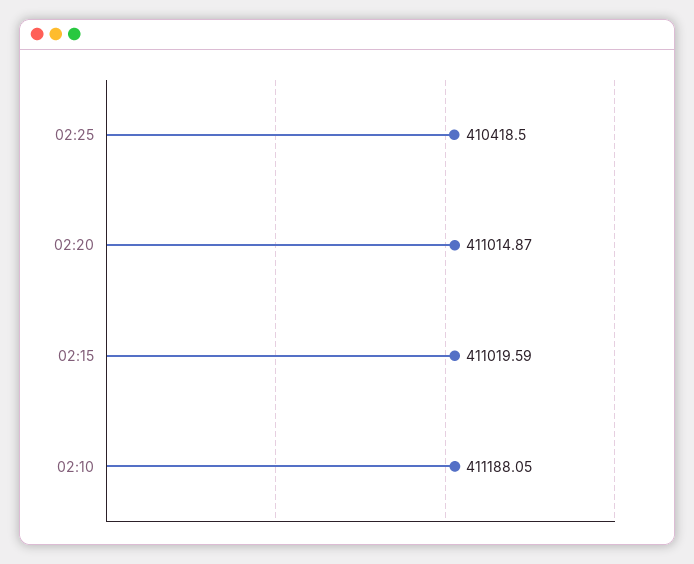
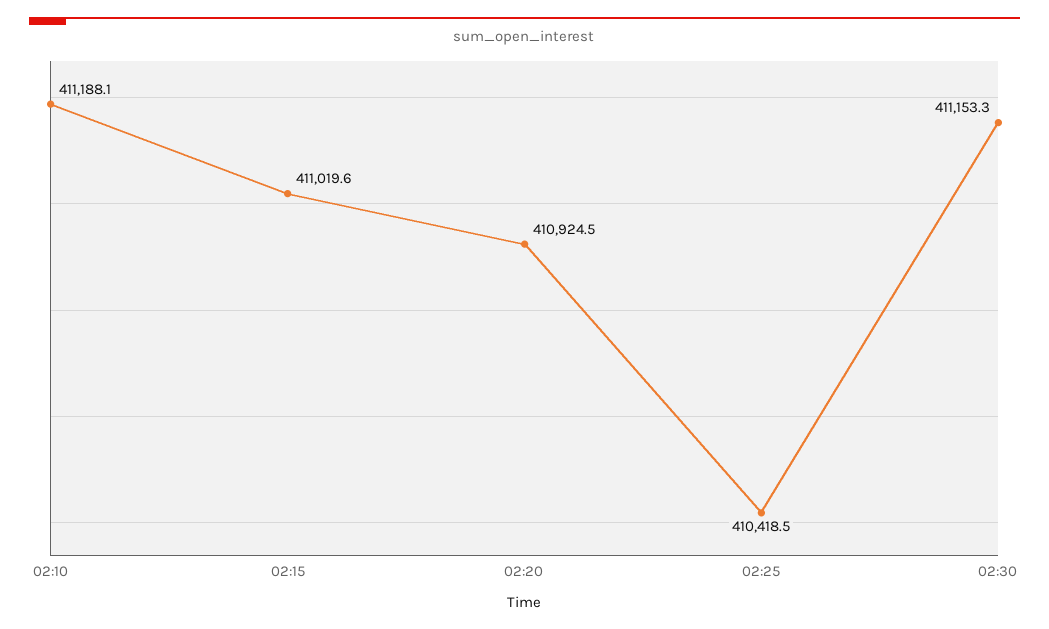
02:20: 411014.87 -> 410924.5
02:30: none -> 411153.3

